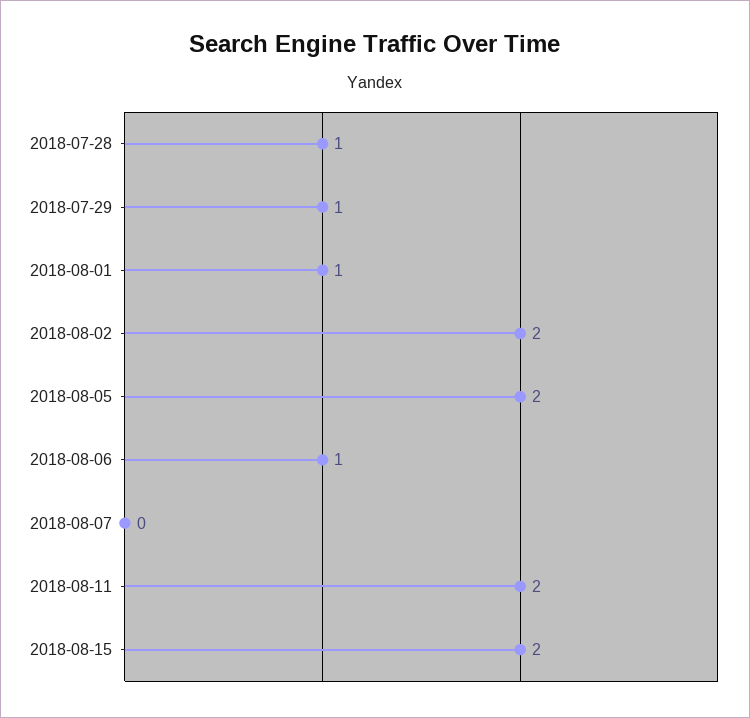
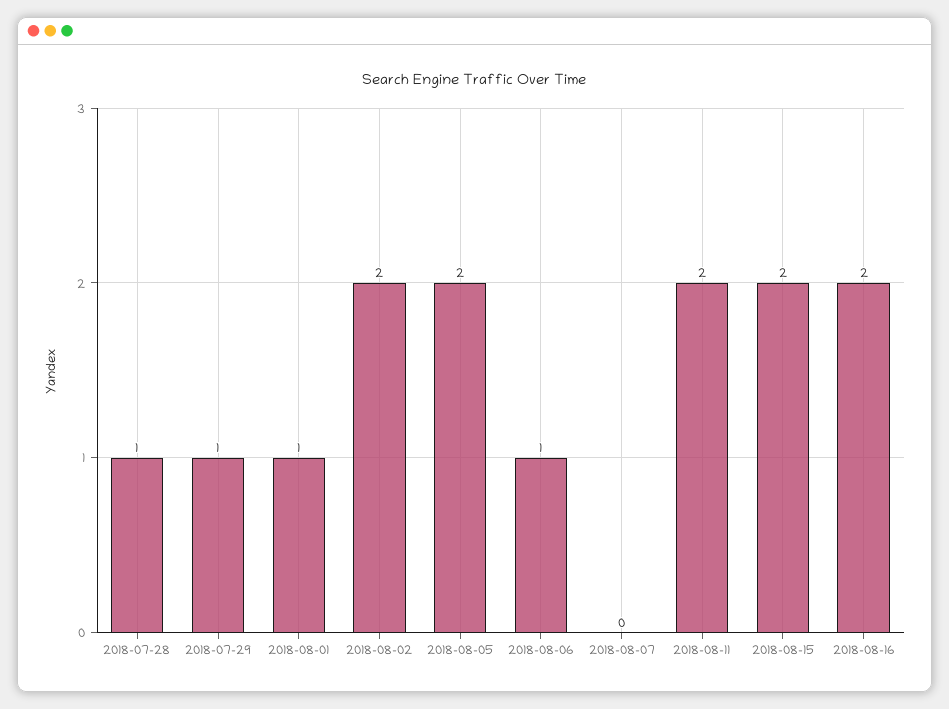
2018-08-16: none -> 2

